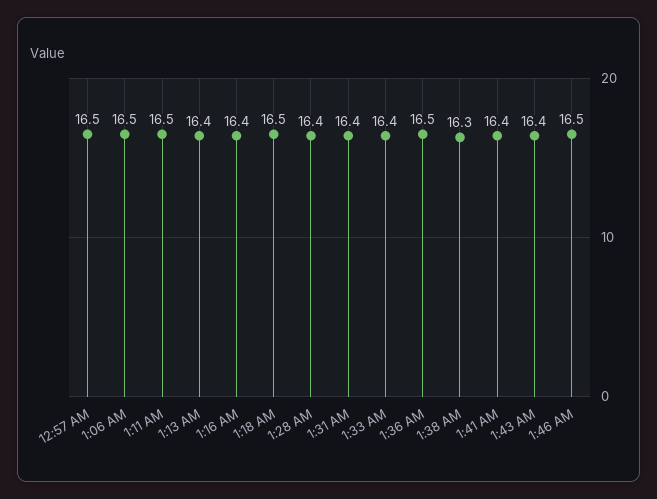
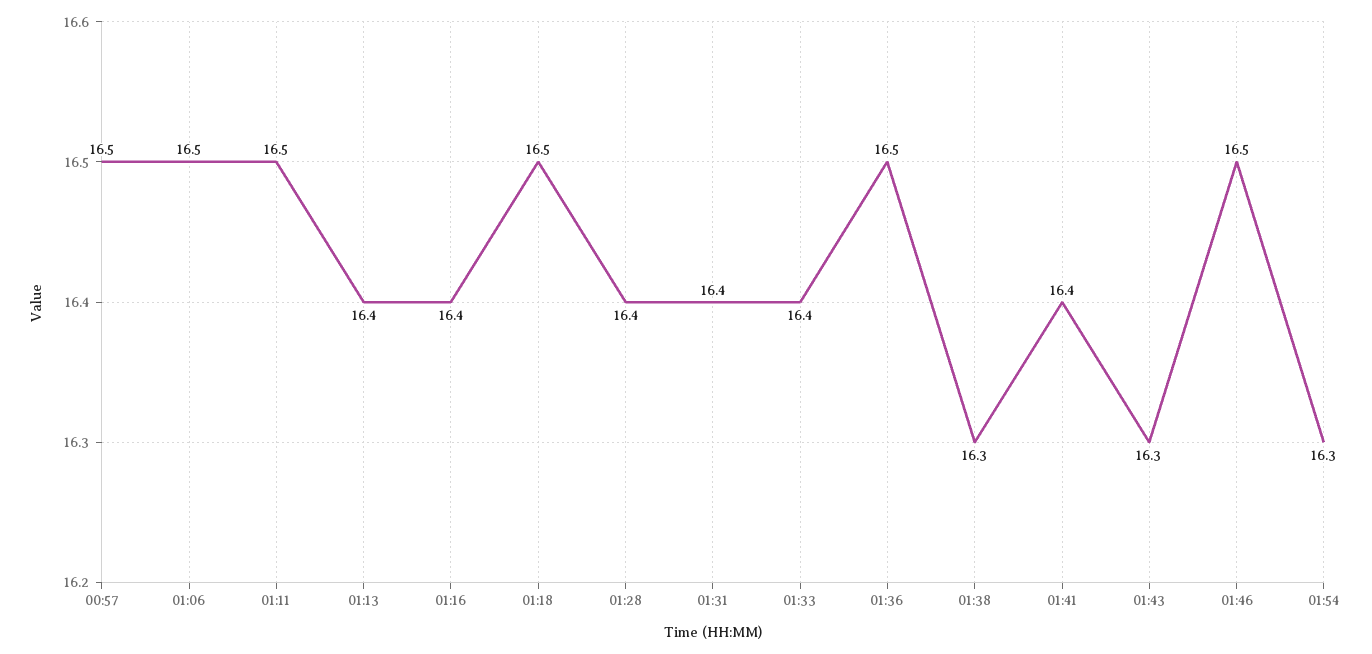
1:43 AM: 16.4 -> 16.3
01:54: none -> 16.3

